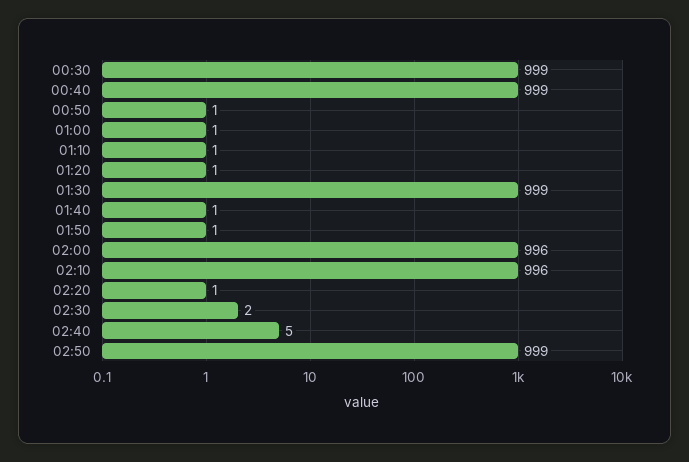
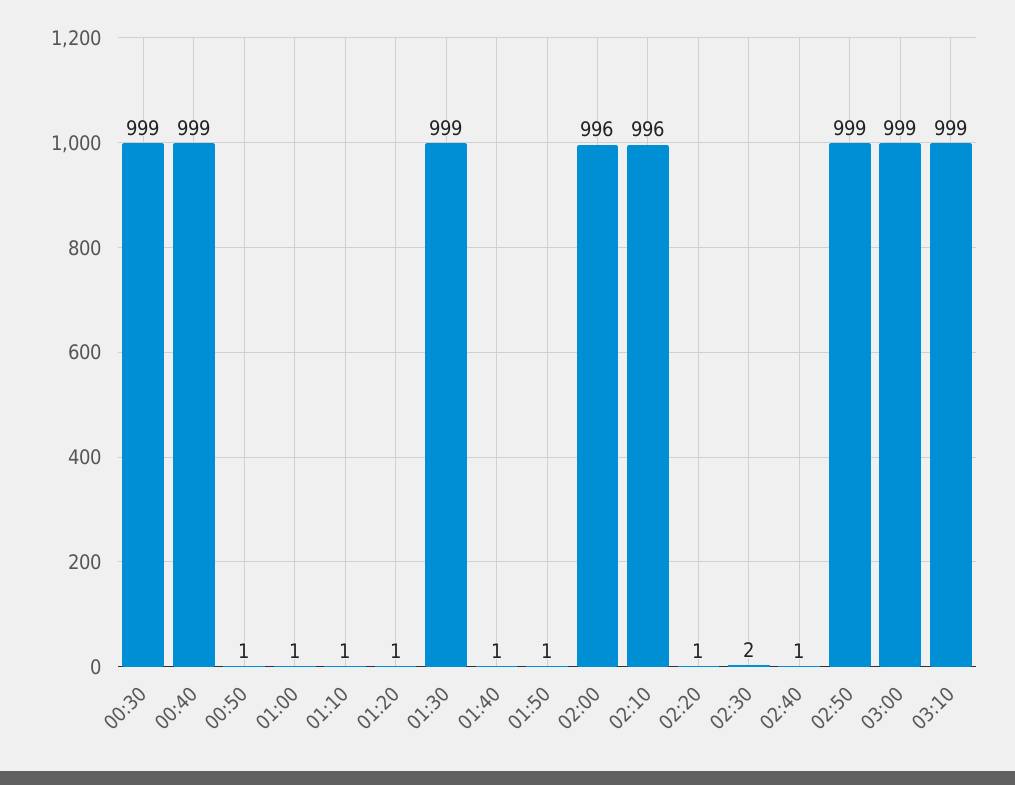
02:40: 5 -> 1
03:00: none -> 999
03:10: none -> 999

